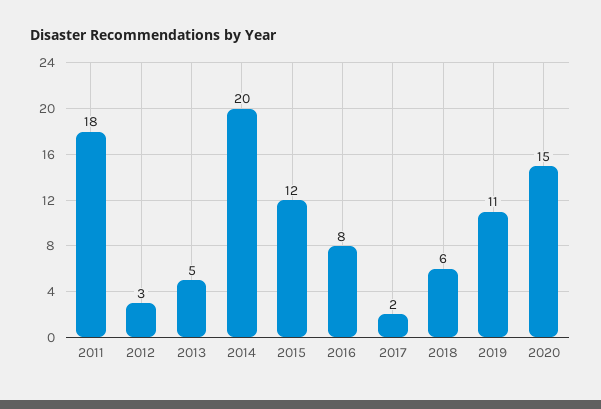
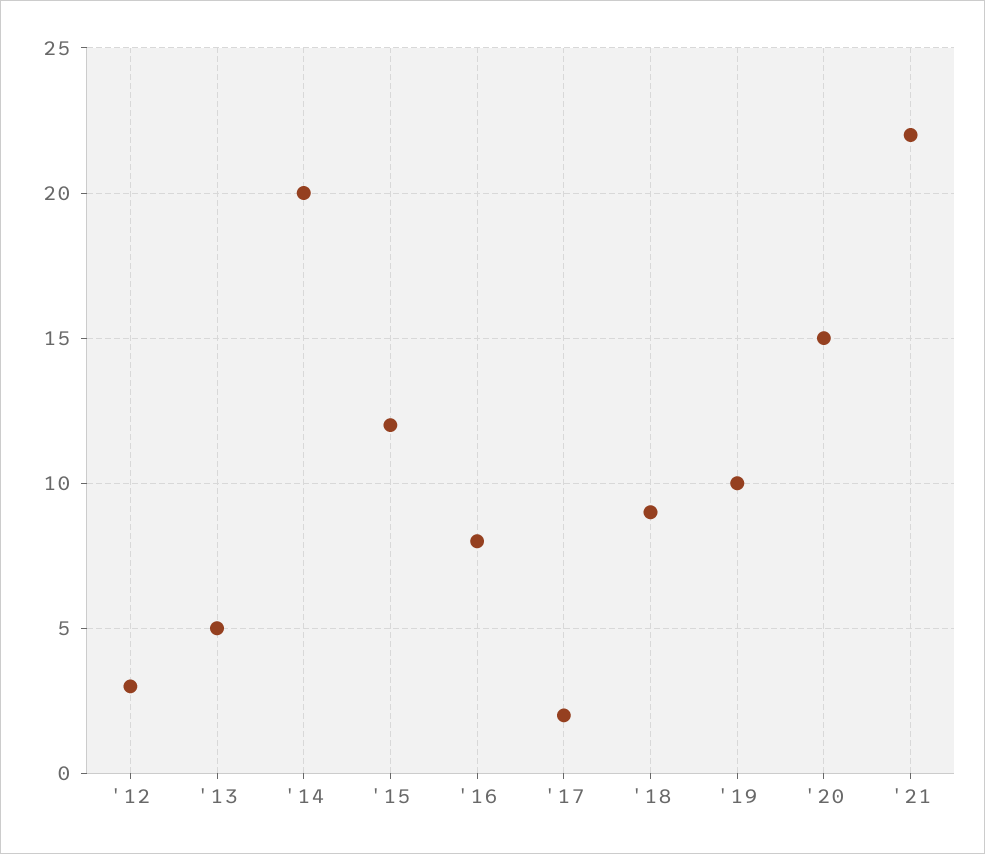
2011: 18 -> none
2018: 6 -> 9
2019: 11 -> 10
'21: none -> 22

